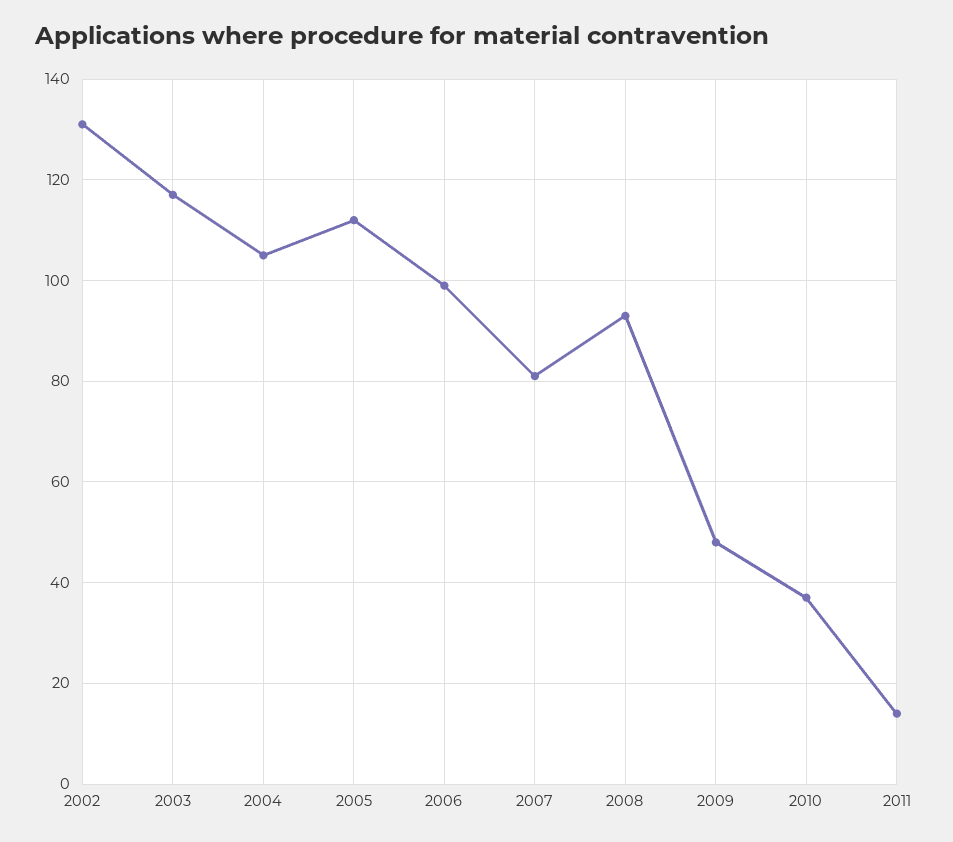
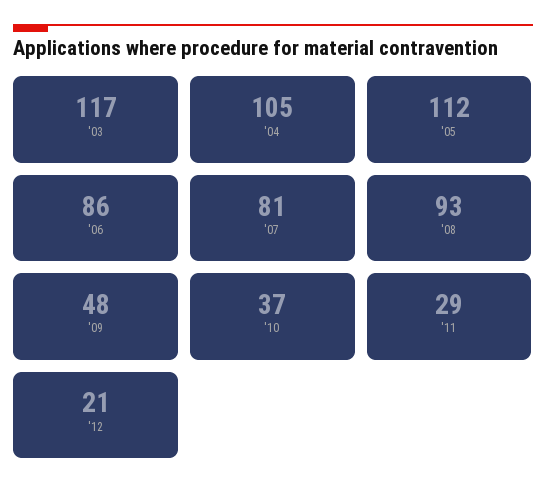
2002: 130 -> none
2006: 100 -> 86
2011: 15 -> 29
'12: none -> 21

